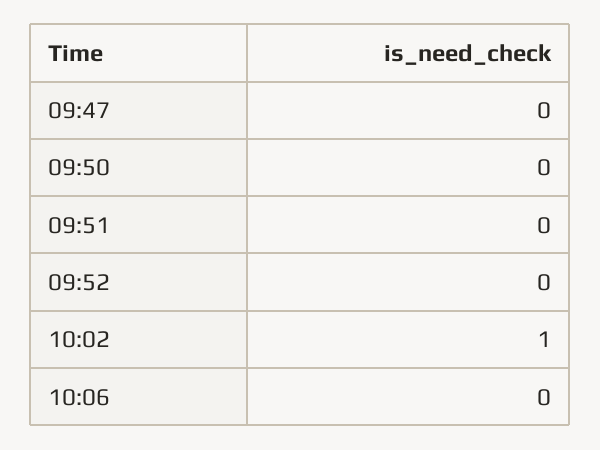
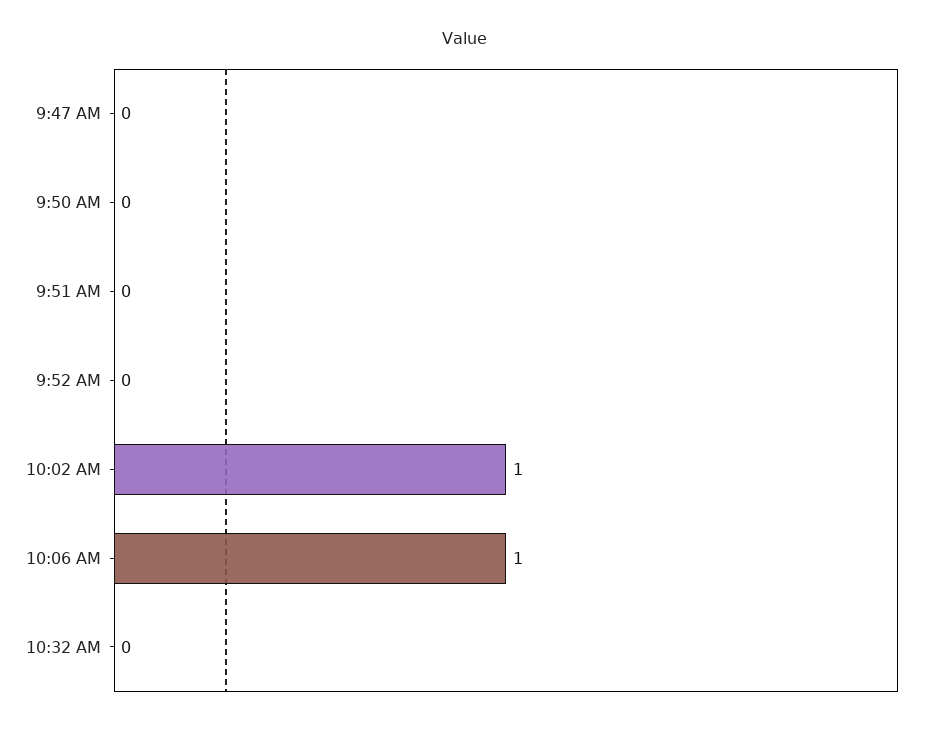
10:06: 0 -> 1
10:32 AM: none -> 0

